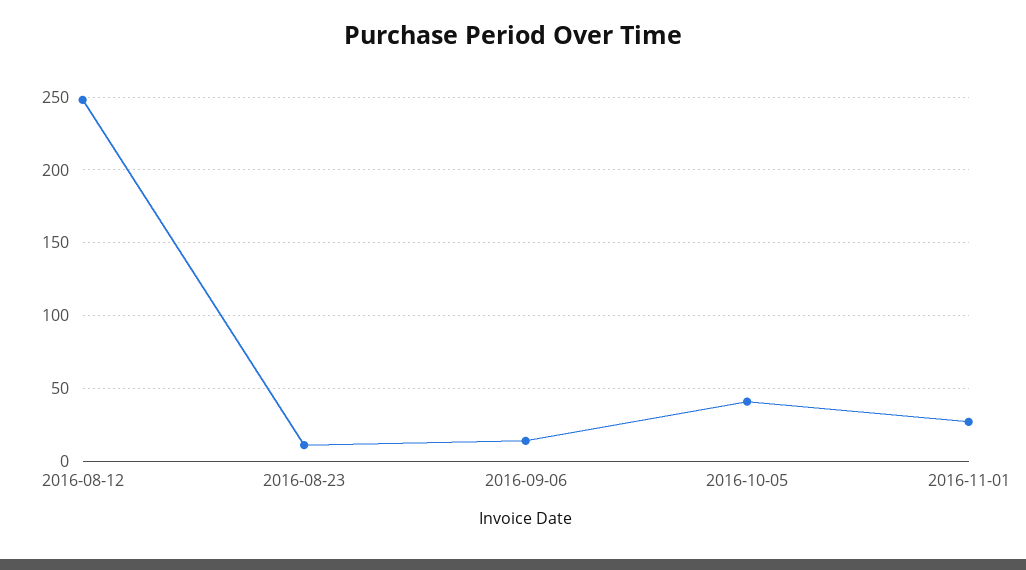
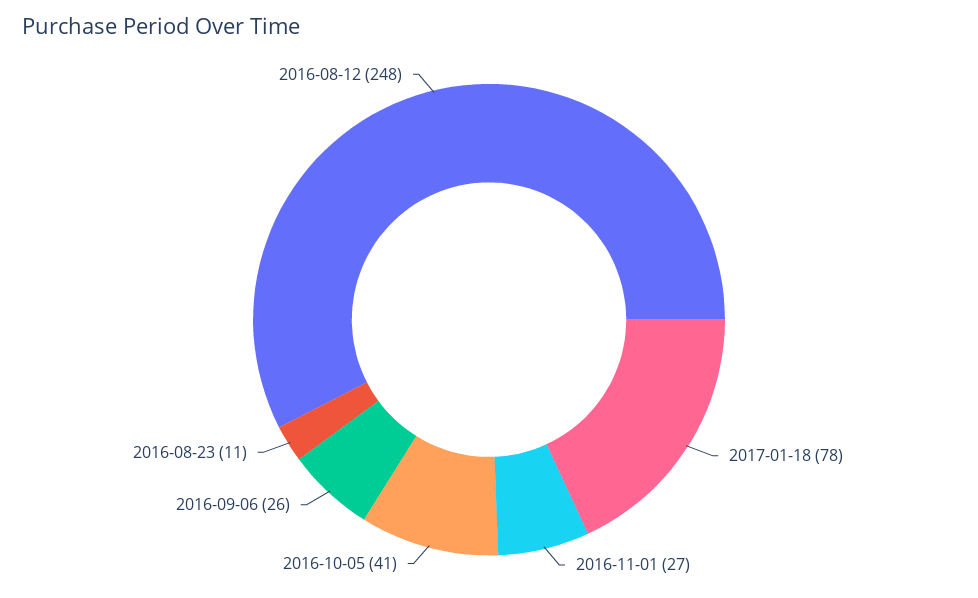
2016-09-06: 15 -> 26
2017-01-18: none -> 78

